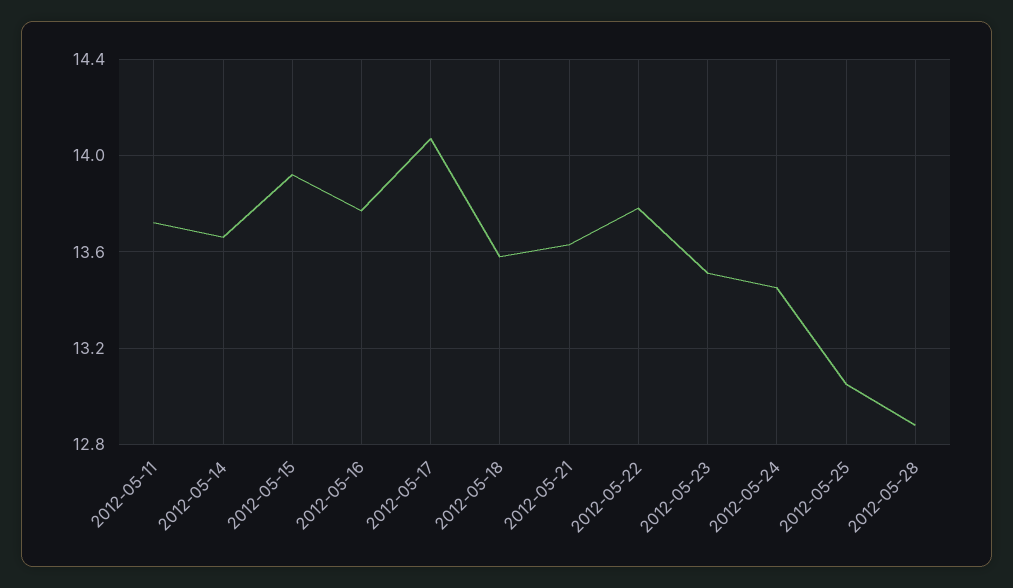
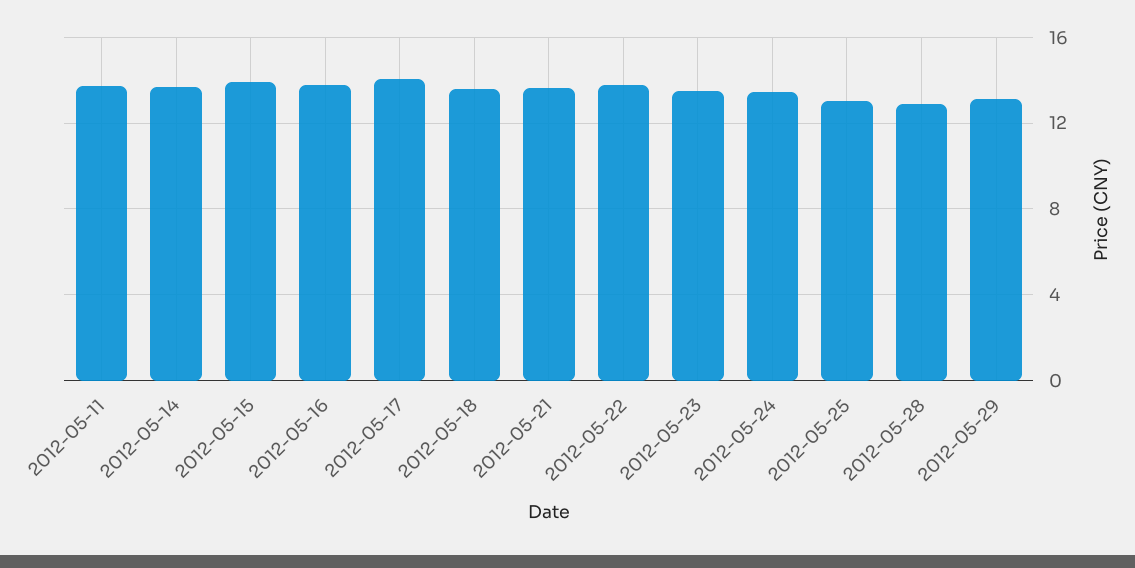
2012-05-29: none -> 13

